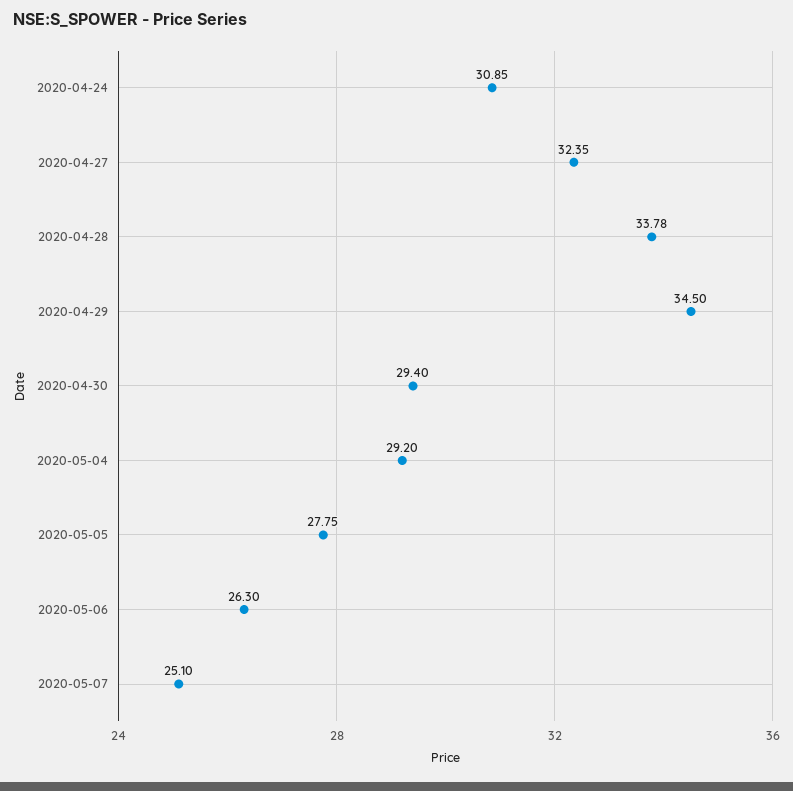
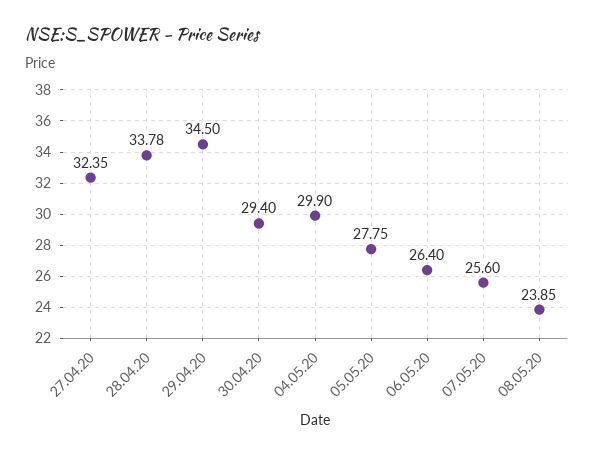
2020-04-24: 30.85 -> none
2020-05-04: 29.2 -> 29.9
2020-05-06: 26.3 -> 26.4
2020-05-07: 25.1 -> 25.6
08.05.20: none -> 23.85

